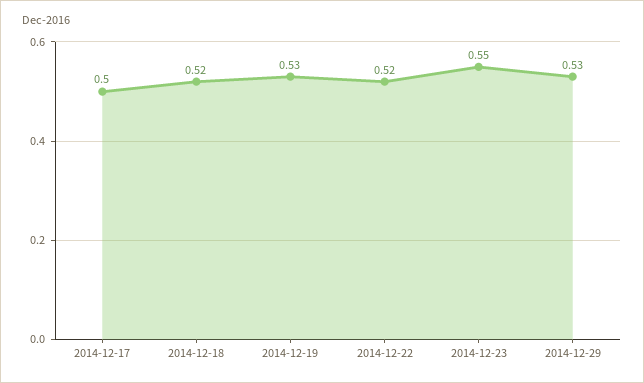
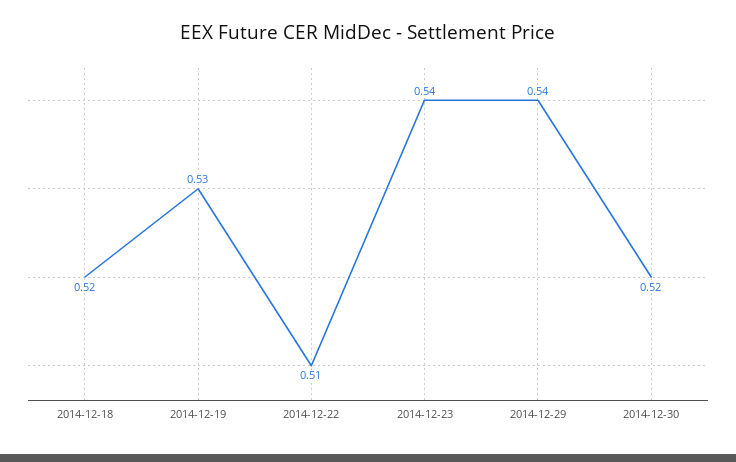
2014-12-17: 0.5 -> none
2014-12-22: 0.52 -> 0.51
2014-12-23: 0.55 -> 0.54
2014-12-29: 0.53 -> 0.54
2014-12-30: none -> 0.52

